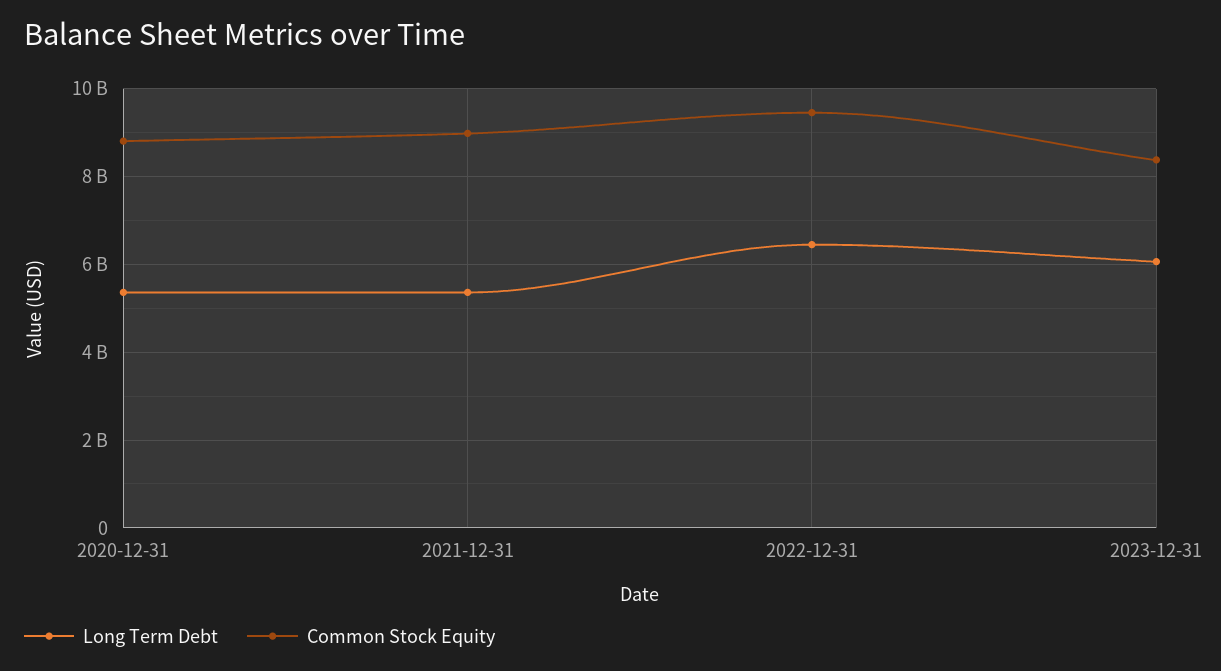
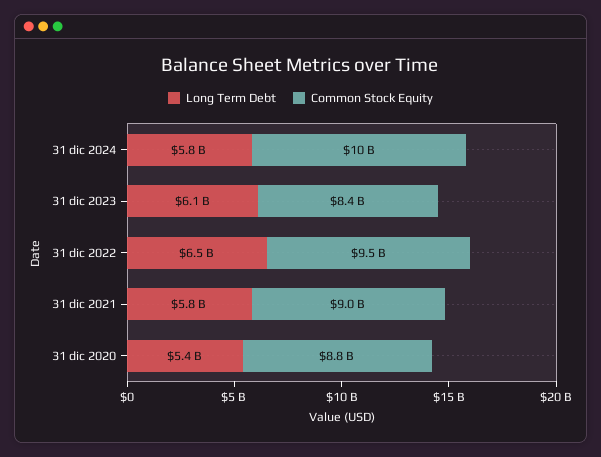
Long Term Debt, 2021-12-31: 5400000000 -> 5800000000
Long Term Debt, 31 dic 2024: none -> 5800000000
Common Stock Equity, 31 dic 2024: none -> 10000000000

